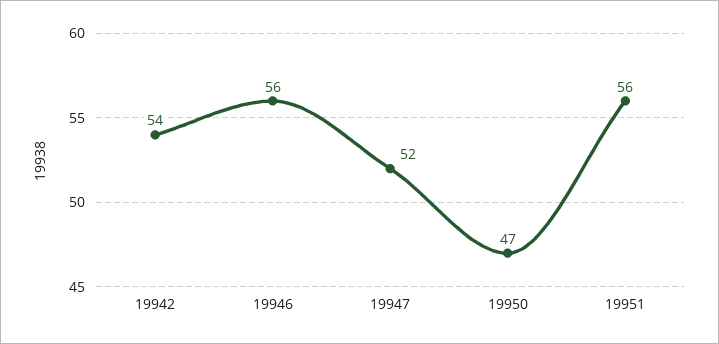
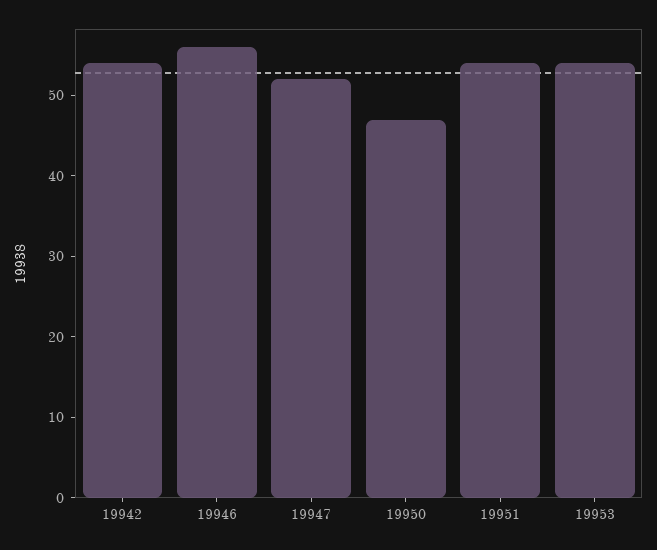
19951: 56 -> 54
19953: none -> 54

